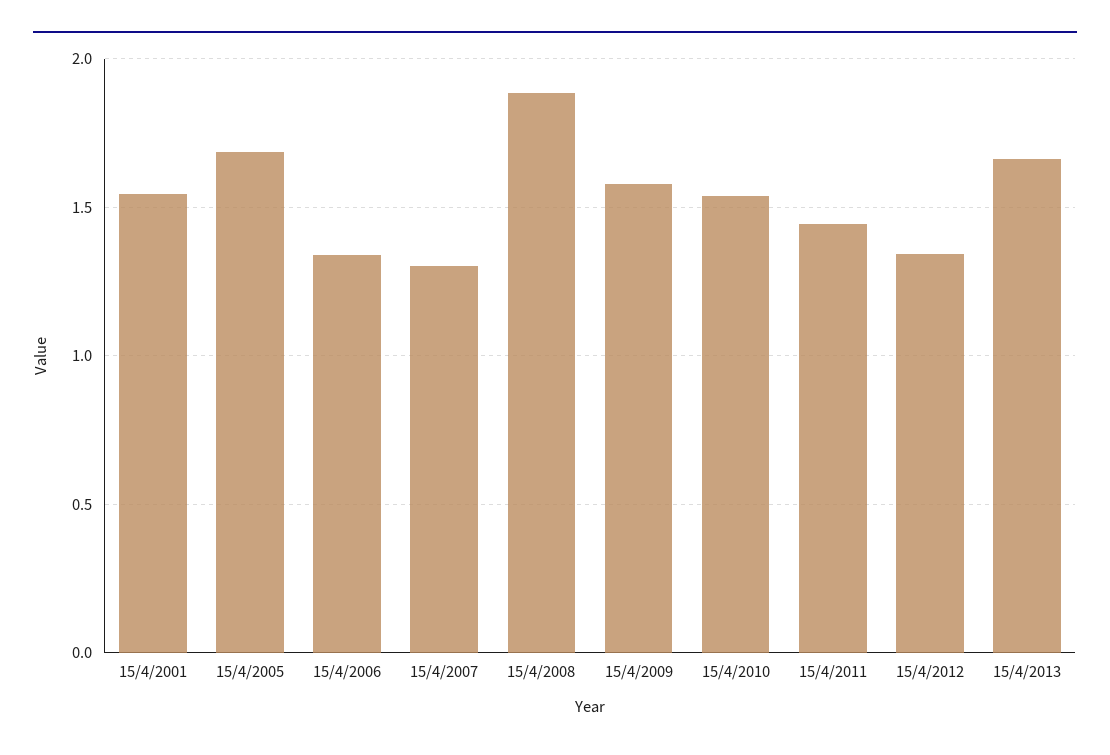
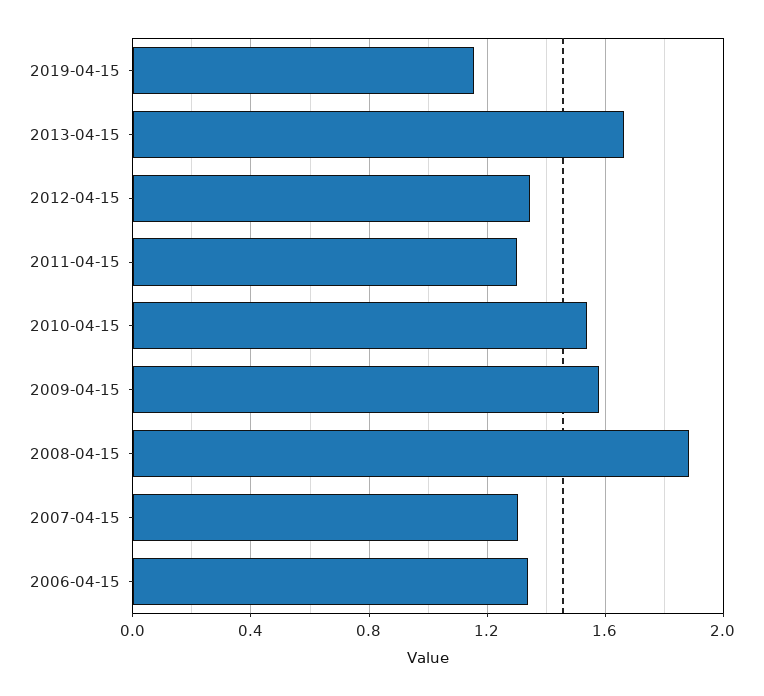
15/4/2001: 1.55 -> none
15/4/2005: 1.7 -> none
15/4/2011: 1.45 -> 1.3
2019-04-15: none -> 1.15

